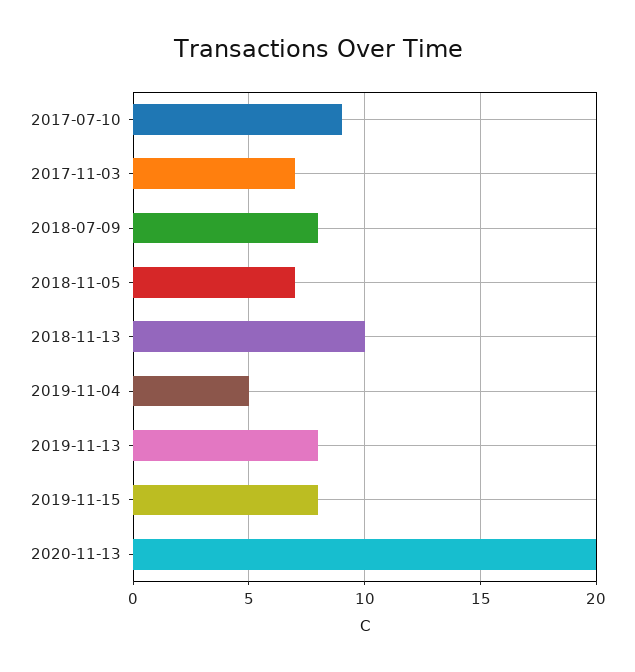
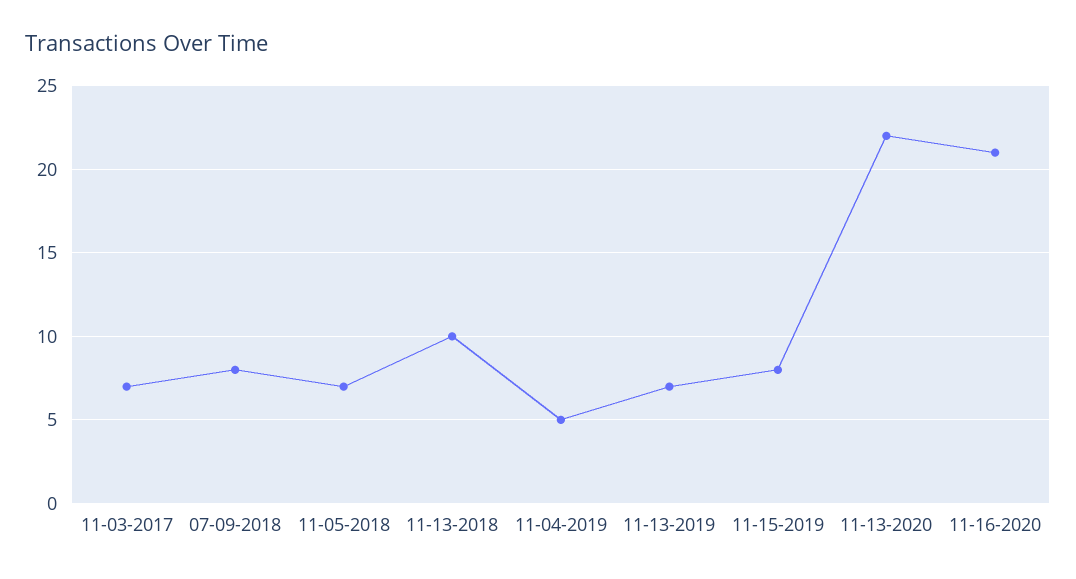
2017-07-10: 9 -> none
2019-11-13: 8 -> 7
2020-11-13: 20 -> 22
11-16-2020: none -> 21

